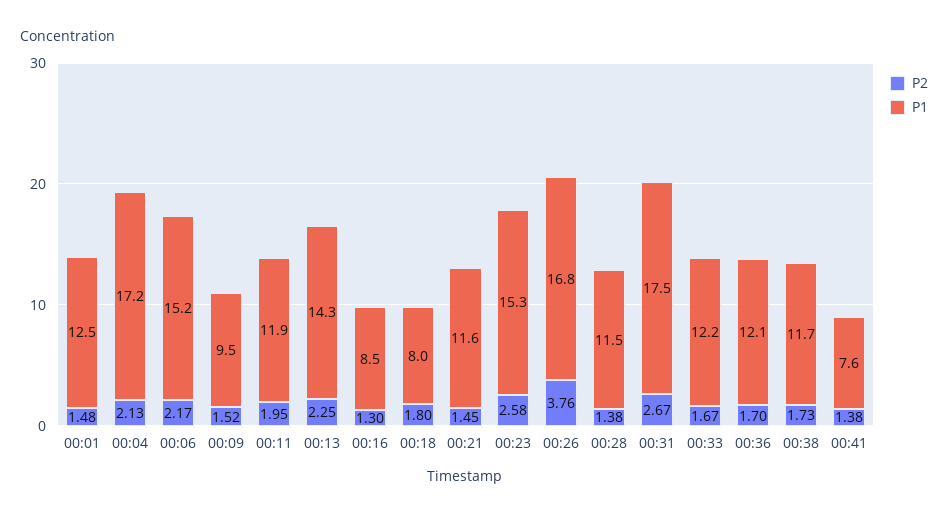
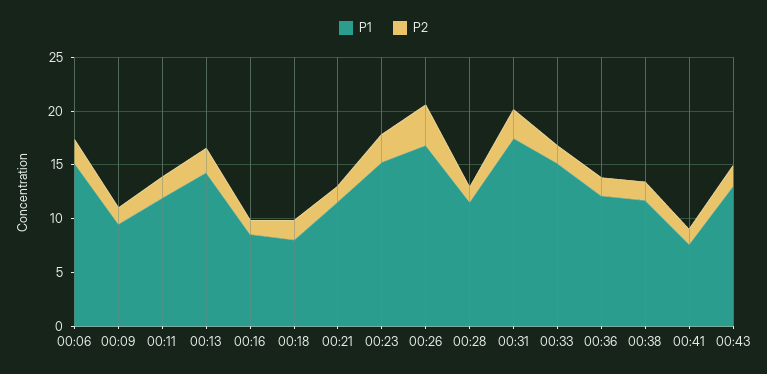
P2, 00:01: 1.48 -> none
P1, 00:01: 12.5 -> none
P2, 00:04: 2.13 -> none
P1, 00:04: 17.2 -> none
P1, 00:33: 12.2 -> 15
P1, 00:43: none -> 13
P2, 00:43: none -> 2

